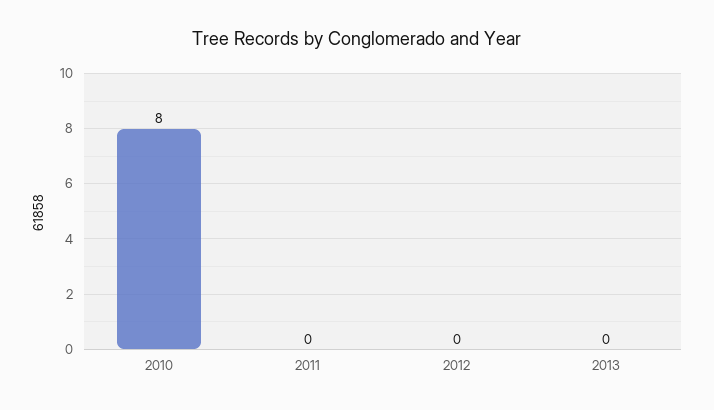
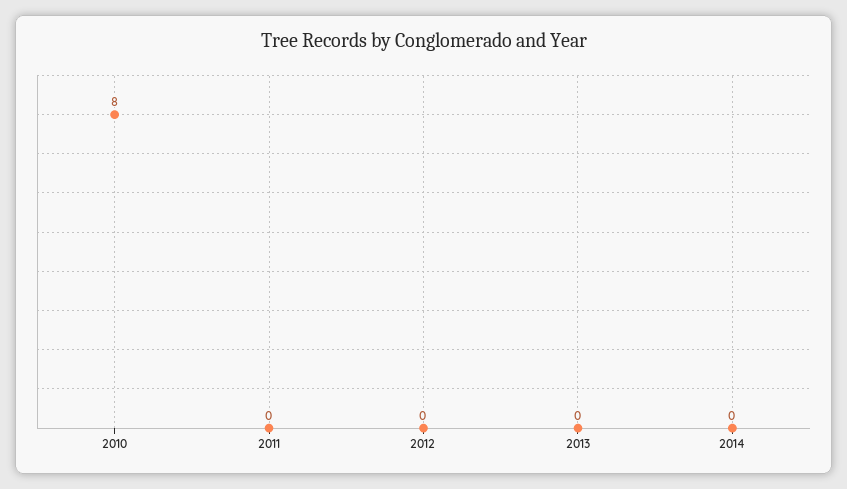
2014: none -> 0

